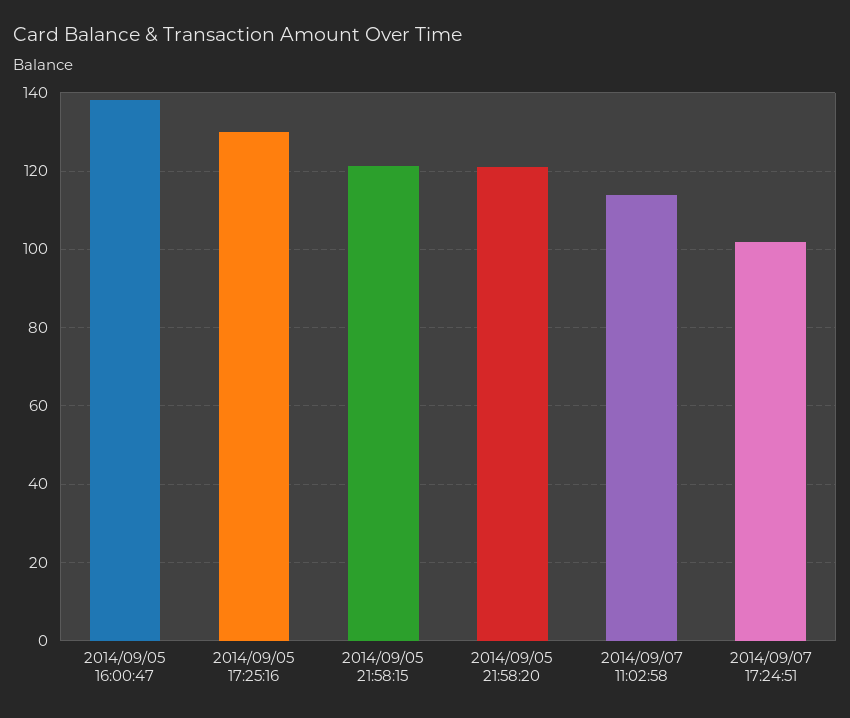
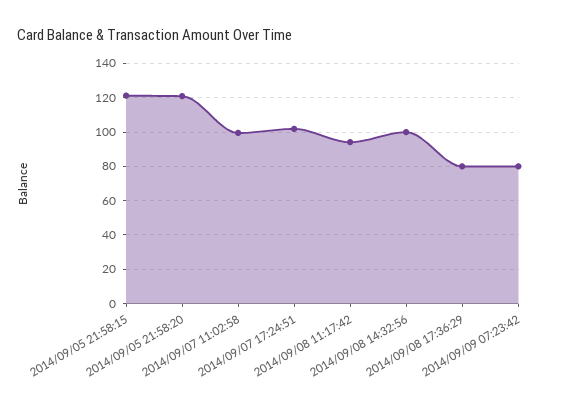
2014/09/05 16:00:47: 138 -> none
2014/09/05 17:25:16: 130 -> none
2014/09/07 11:02:58: 114 -> 100
2014/09/08 11:17:42: none -> 95
2014/09/08 14:32:56: none -> 100
2014/09/08 17:36:29: none -> 80
2014/09/09 07:23:42: none -> 80

